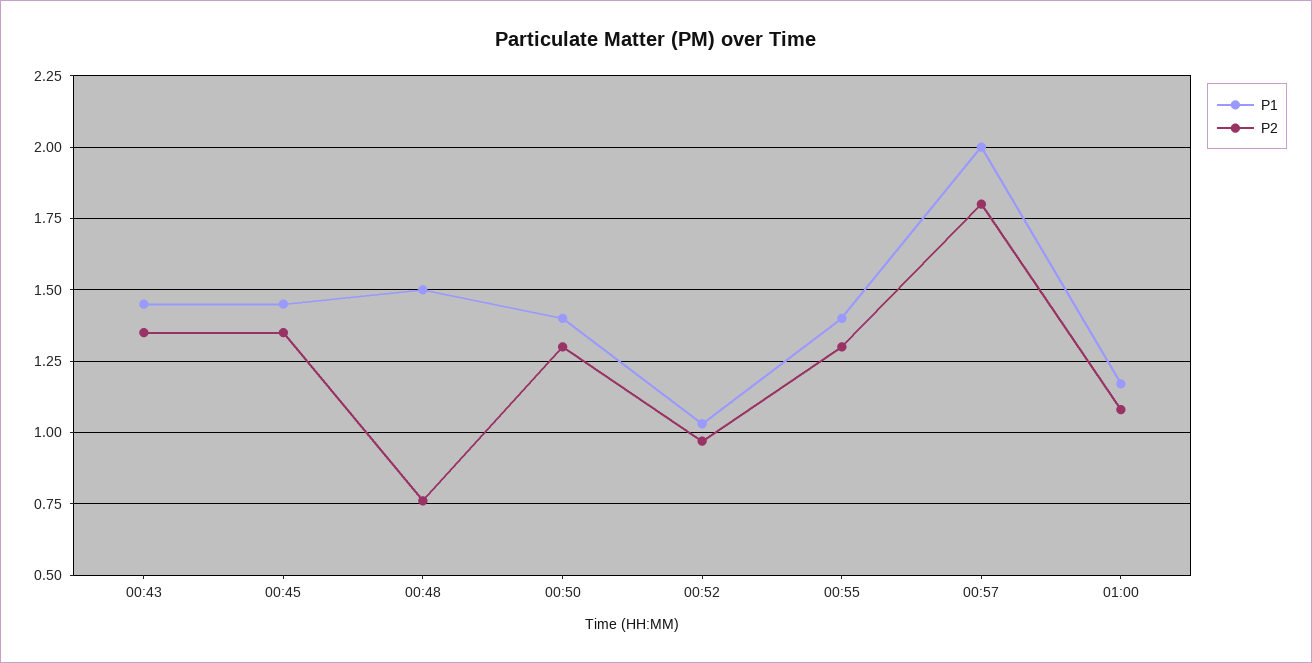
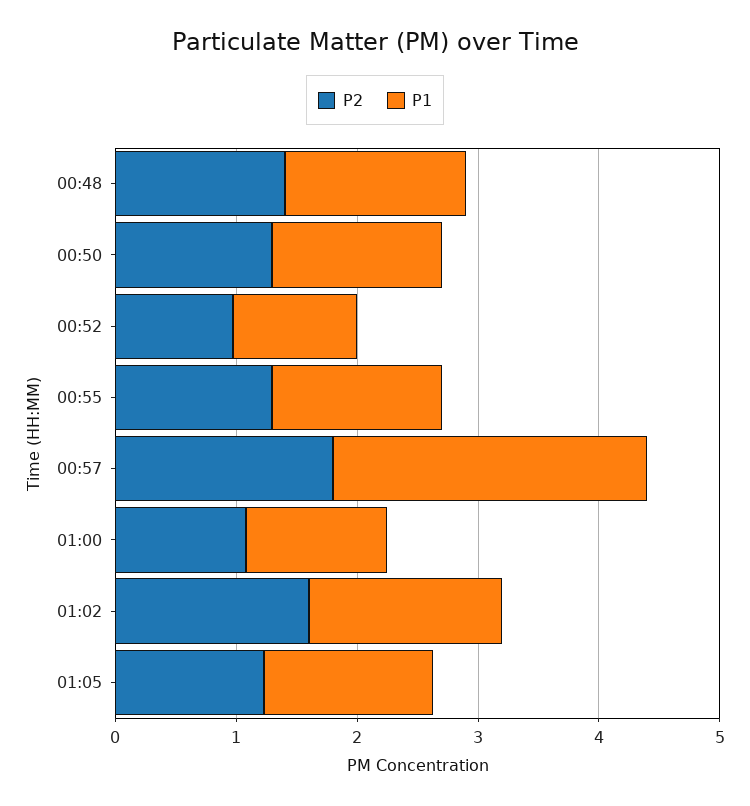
P1, 00:43: 1.45 -> none
P2, 00:43: 1.35 -> none
P1, 00:45: 1.45 -> none
P2, 00:45: 1.35 -> none
P2, 00:48: 0.75 -> 1.4
P1, 00:57: 2 -> 2.6
P2, 01:02: none -> 1.6
P1, 01:02: none -> 1.6
P2, 01:05: none -> 1.2
P1, 01:05: none -> 1.4

